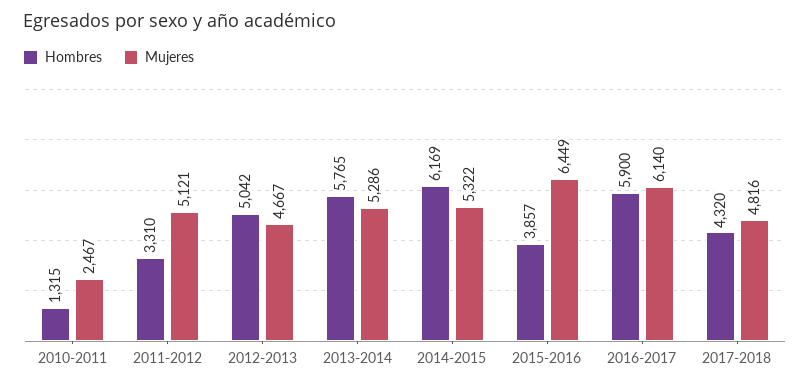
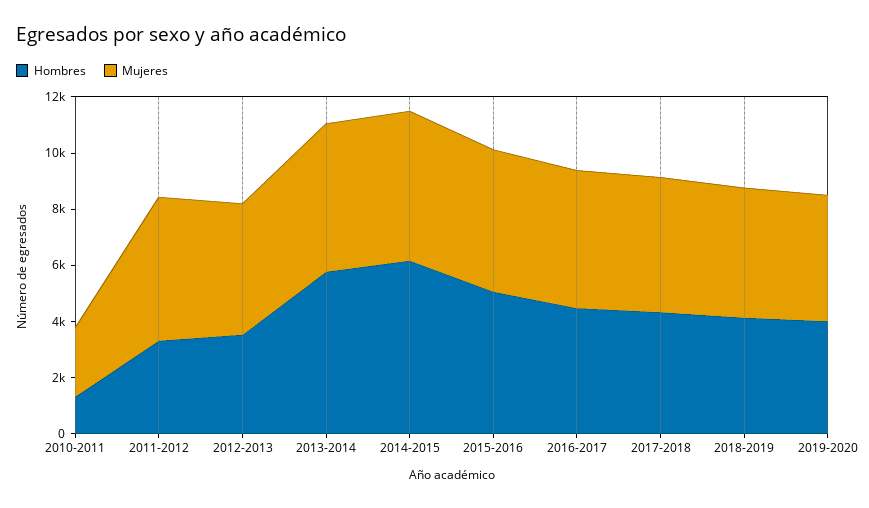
Hombres, 2012-2013: 5042 -> 3500
Hombres, 2015-2016: 3857 -> 5000
Mujeres, 2015-2016: 6449 -> 5000
Hombres, 2016-2017: 5900 -> 4500
Mujeres, 2016-2017: 6140 -> 5000
Hombres, 2018-2019: none -> 4000
Mujeres, 2018-2019: none -> 4500
Hombres, 2019-2020: none -> 4000
Mujeres, 2019-2020: none -> 4500

